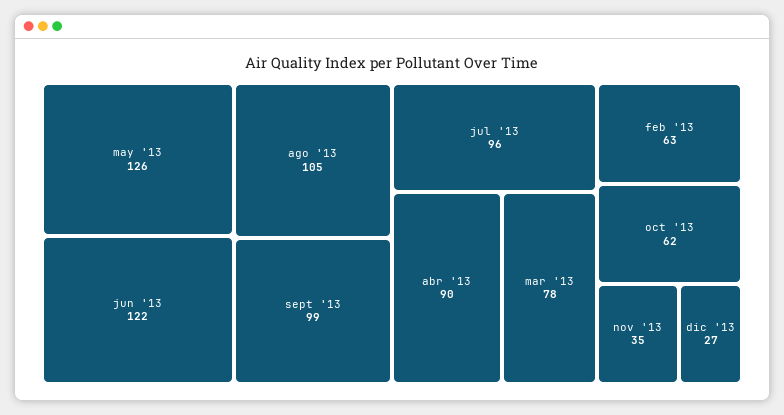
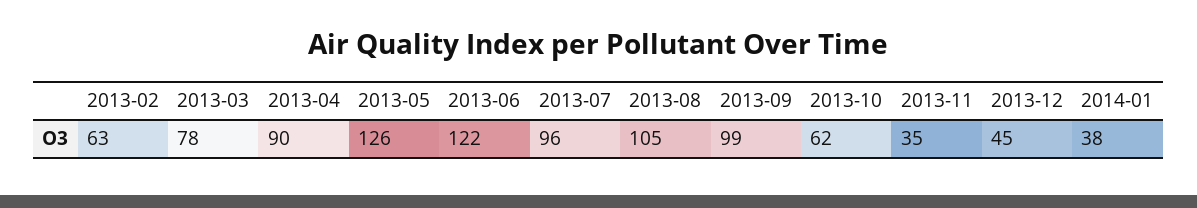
dic '13: 27 -> 45
2014-01: none -> 38

